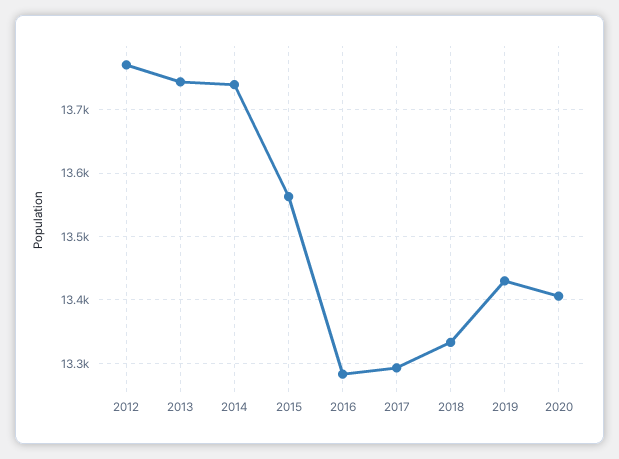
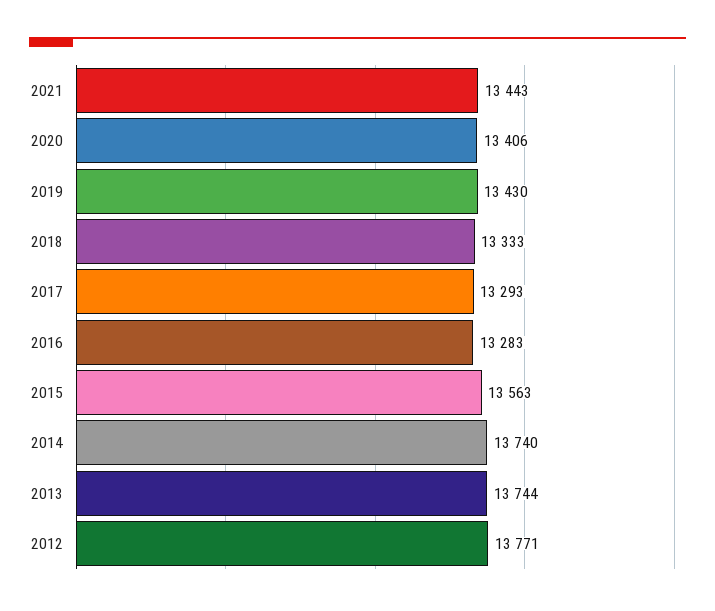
2021: none -> 13443

